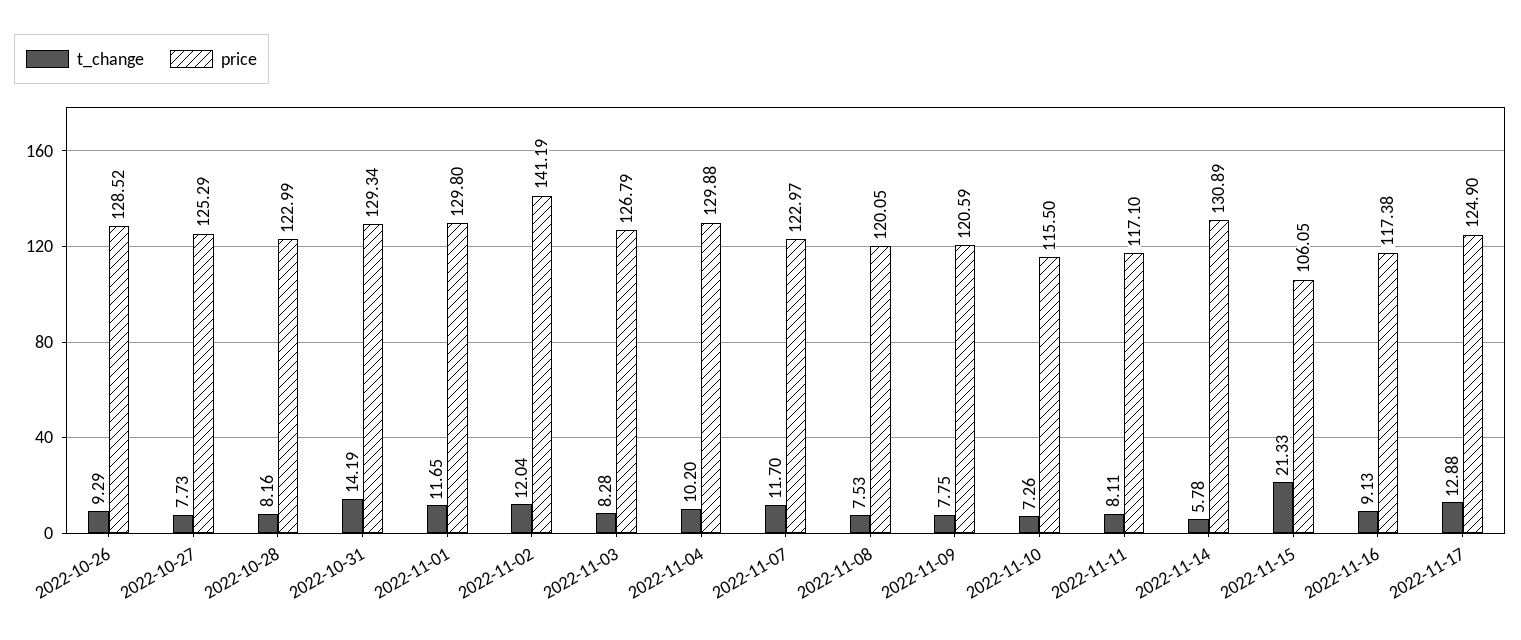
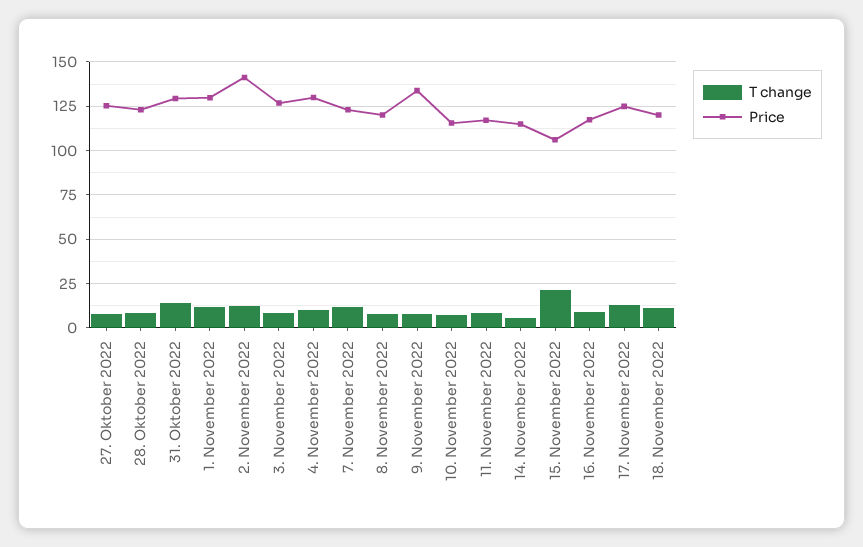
t_change, 2022-10-26: 9.29 -> none
price, 2022-10-26: 128.52 -> none
price, 2022-11-09: 120.59 -> 135
price, 2022-11-14: 130.89 -> 115
t_change, 18. November 2022: none -> 10
price, 18. November 2022: none -> 120

